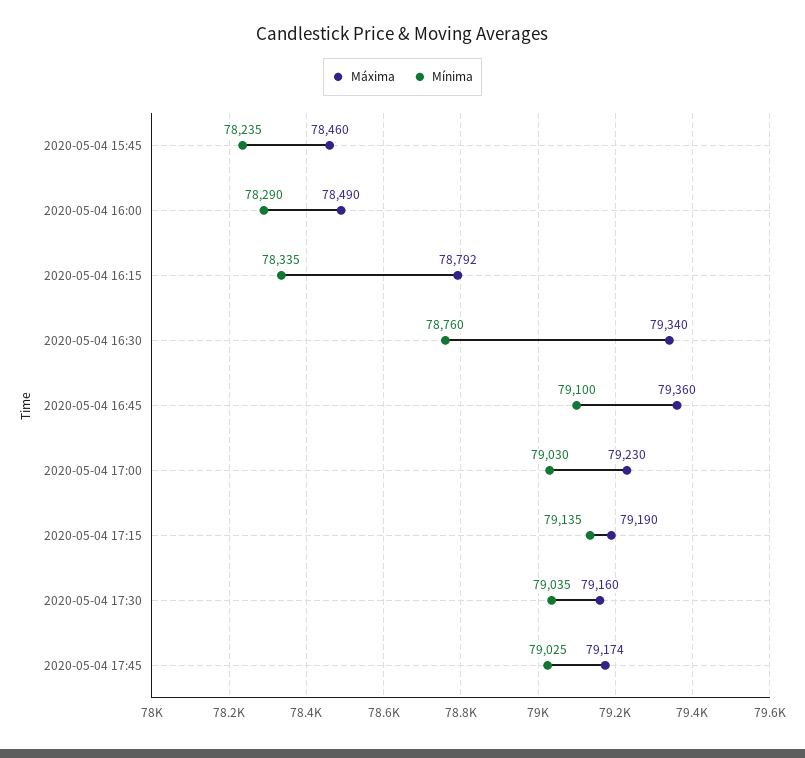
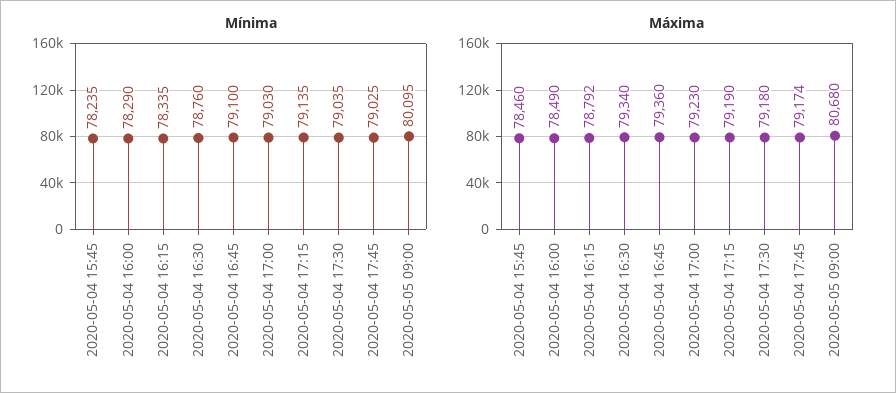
Máxima, 2020-05-04 17:30: 79160 -> 79180
Mínima, 2020-05-05 09:00: none -> 80095
Máxima, 2020-05-05 09:00: none -> 80680

